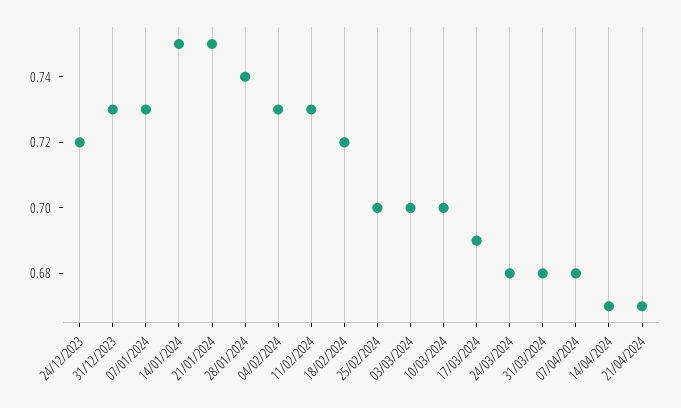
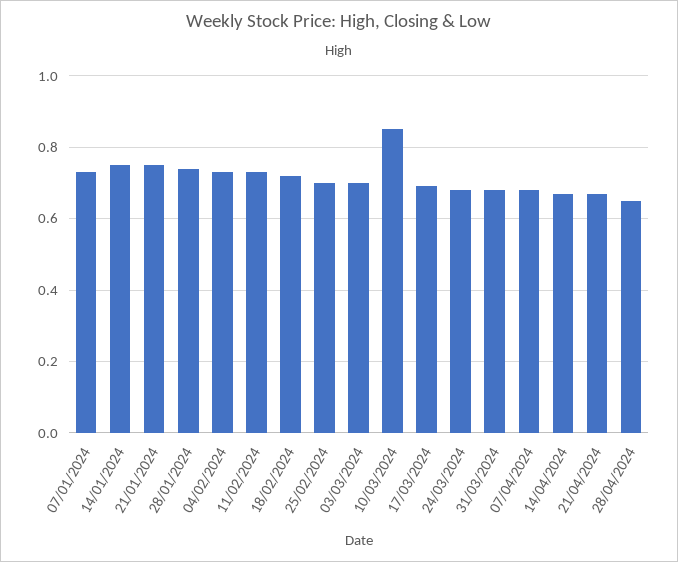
24/12/2023: 0.72 -> none
31/12/2023: 0.73 -> none
10/03/2024: 0.7 -> 0.85
28/04/2024: none -> 0.65

